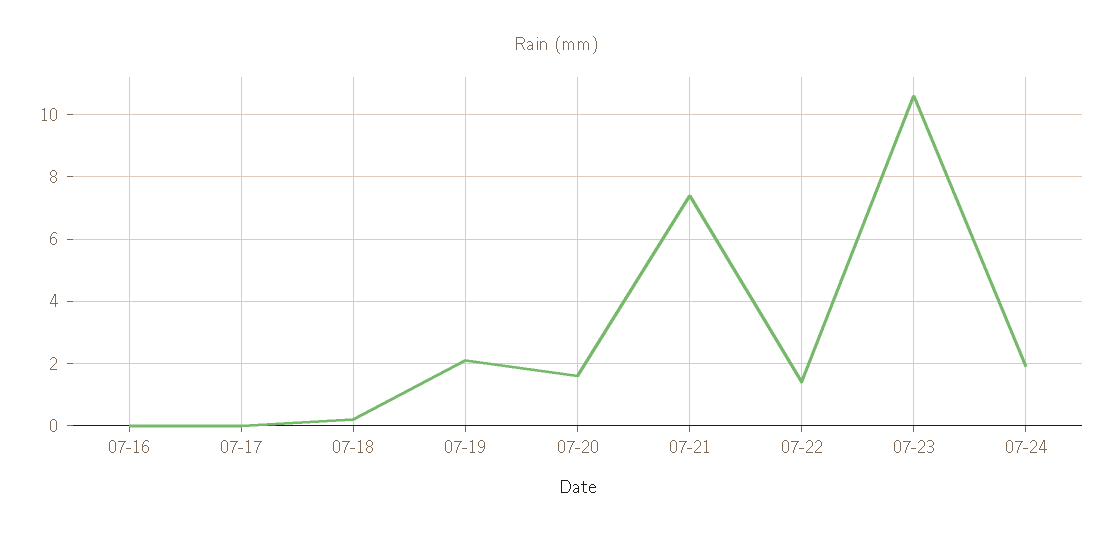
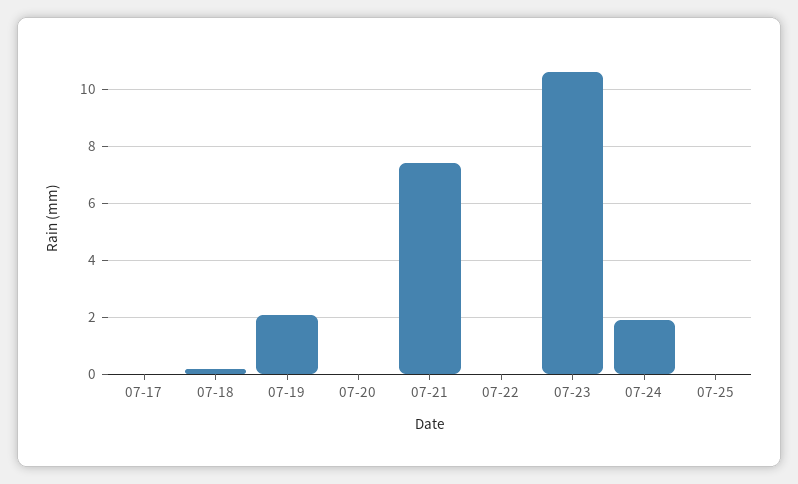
07-16: 0 -> none
07-20: 1.5 -> 0
07-22: 1.5 -> 0
07-25: none -> 0

